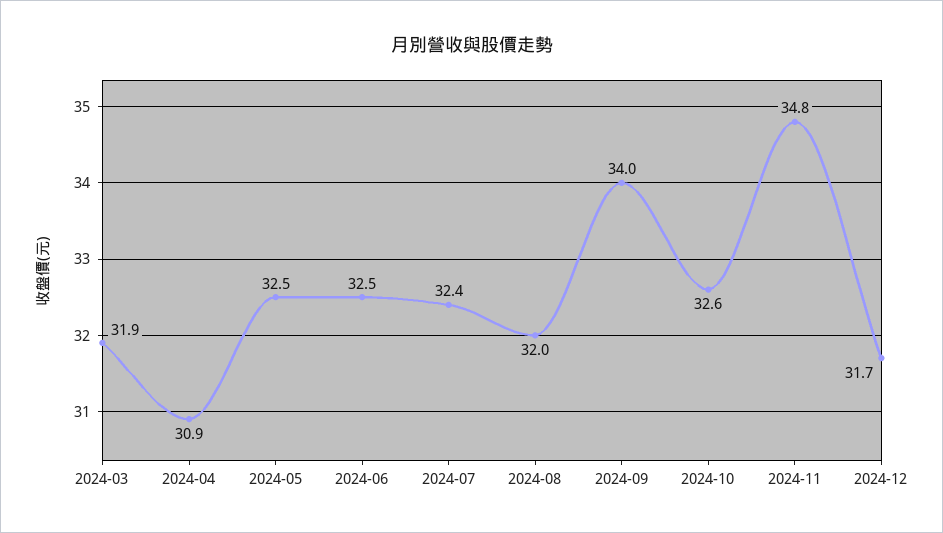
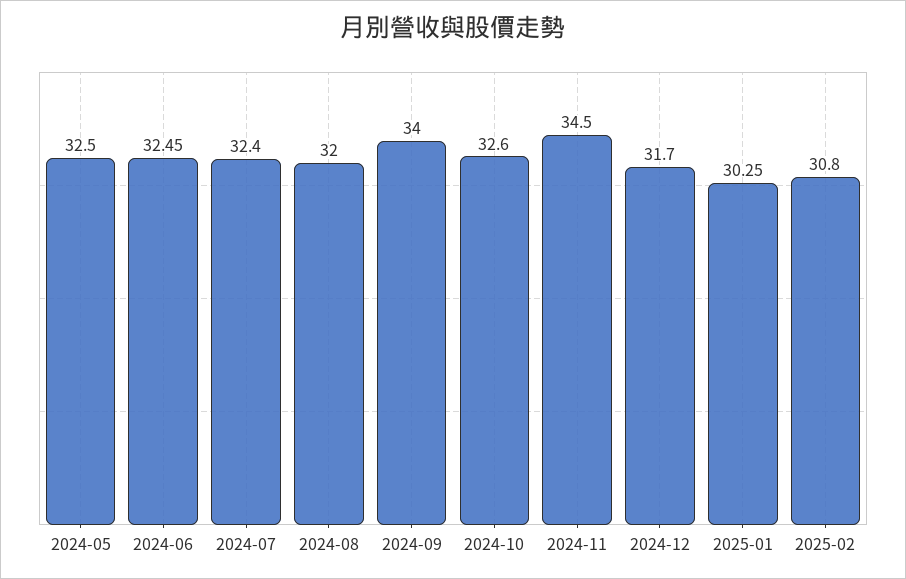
2024-03: 31.9 -> none
2024-04: 30.9 -> none
2024-11: 34.8 -> 34.5
2025-01: none -> 30.25
2025-02: none -> 30.8

